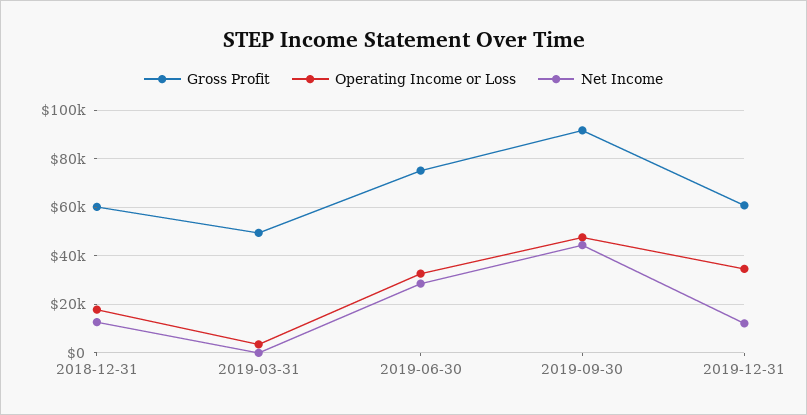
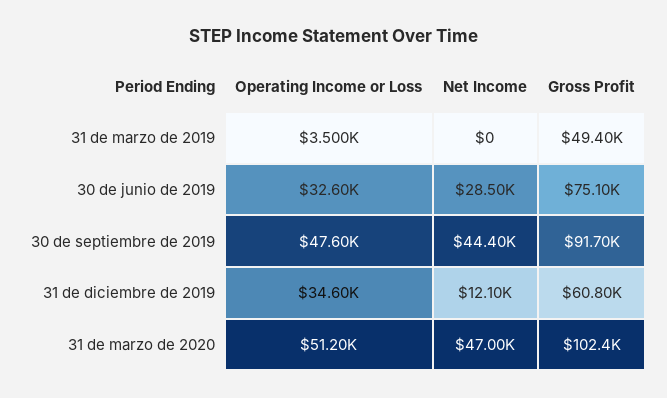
Gross Profit, 2018-12-31: 60000 -> none
Operating Income or Loss, 2018-12-31: 17500 -> none
Net Income, 2018-12-31: 12500 -> none
Operating Income or Loss, 31 de marzo de 2020: none -> 51200
Net Income, 31 de marzo de 2020: none -> 47000
Gross Profit, 31 de marzo de 2020: none -> 102400

